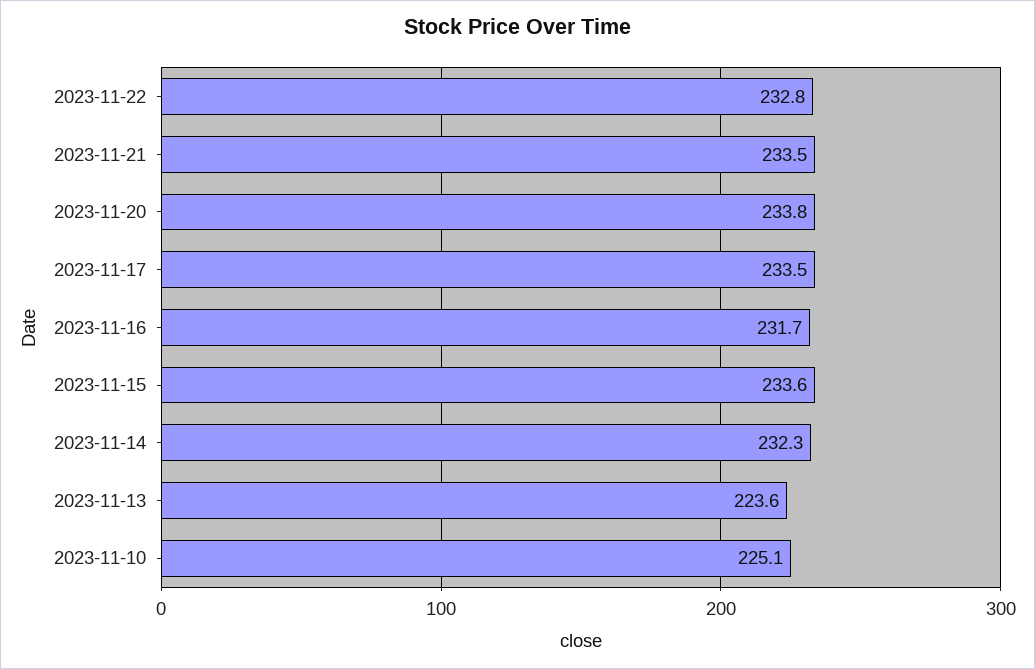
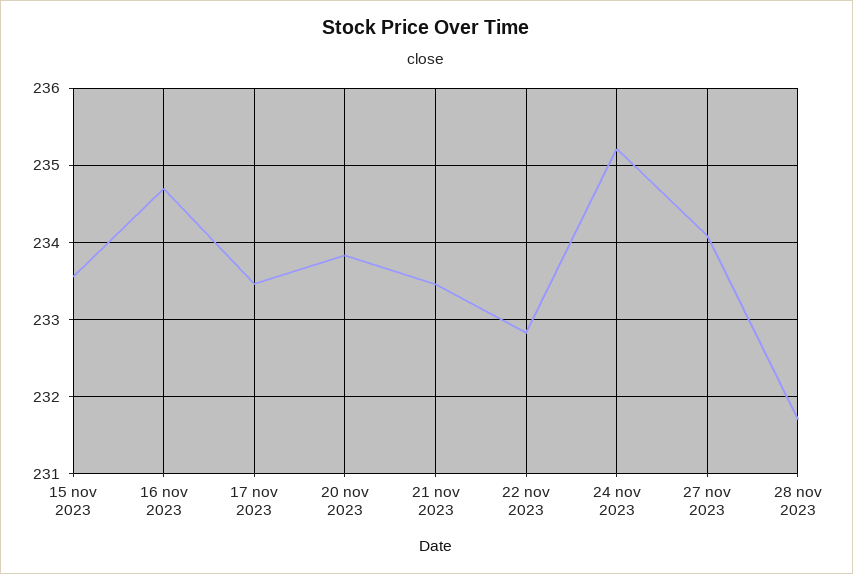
2023-11-16: 231.7 -> 234.7
2023-11-14: 232.3 -> none
2023-11-13: 223.6 -> none
2023-11-10: 225.1 -> none
24 nov 2023: none -> 235.2
27 nov 2023: none -> 234.1
28 nov 2023: none -> 231.7

